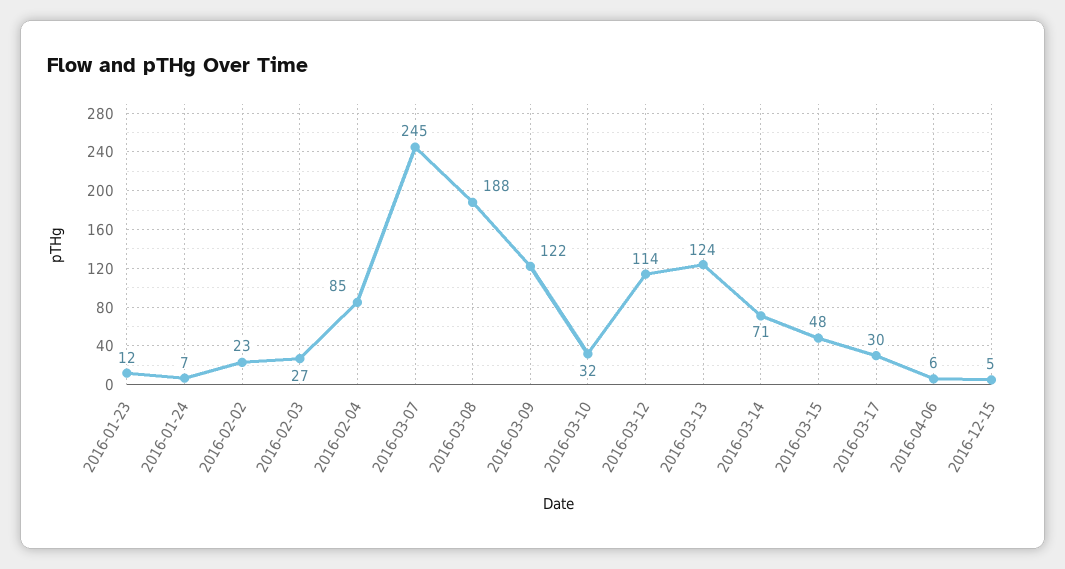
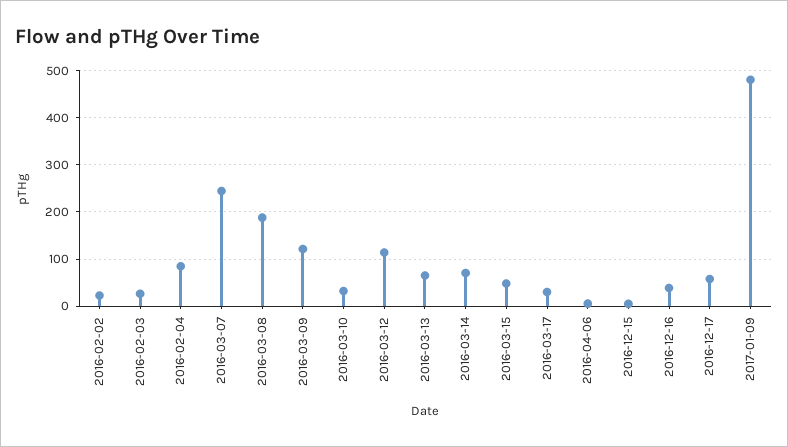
2016-01-23: 12 -> none
2016-01-24: 7 -> none
2016-03-13: 124 -> 60
2016-12-16: none -> 40
2016-12-17: none -> 60
2017-01-09: none -> 480

